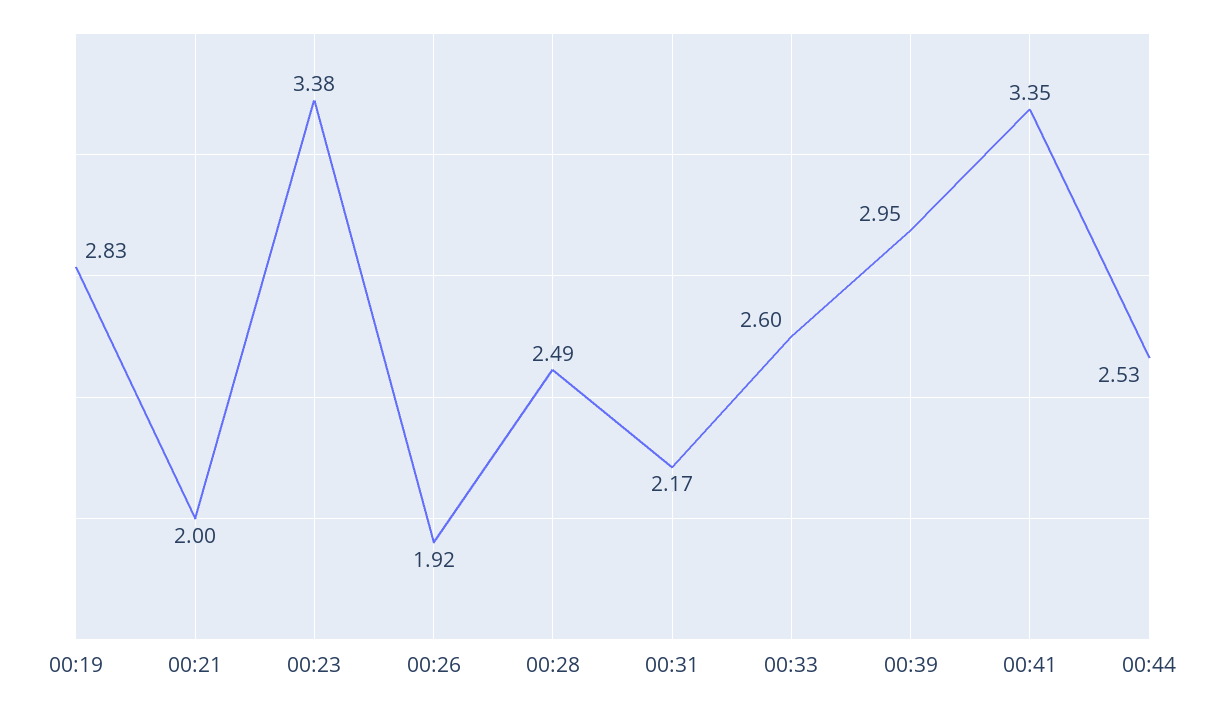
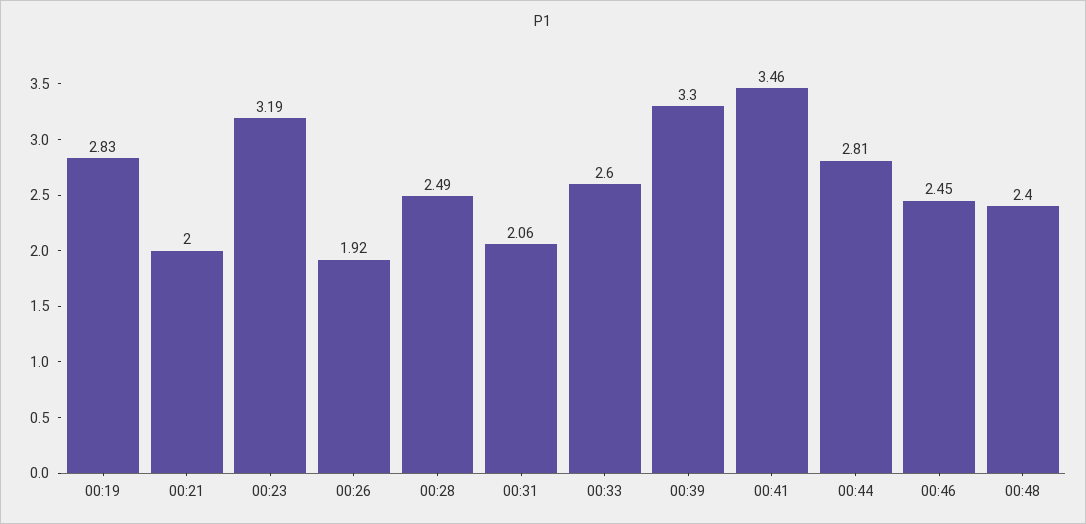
00:23: 3.38 -> 3.19
00:31: 2.17 -> 2.06
00:39: 2.95 -> 3.3
00:41: 3.35 -> 3.46
00:44: 2.53 -> 2.81
00:46: none -> 2.45
00:48: none -> 2.4

